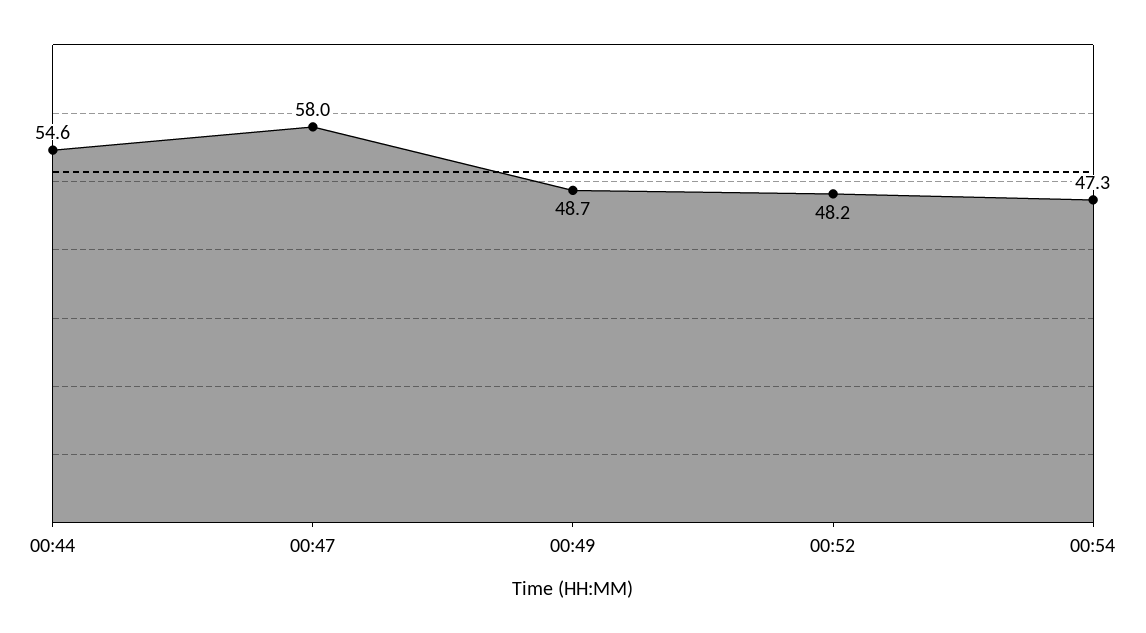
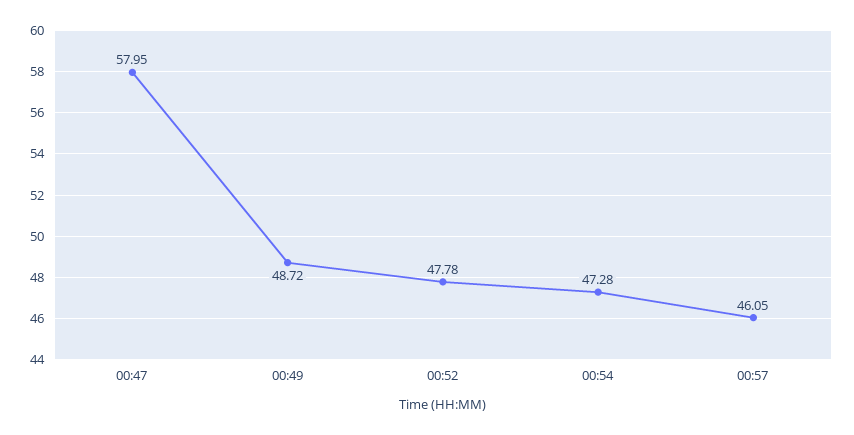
00:44: 54.6 -> none
00:52: 48.2 -> 47.78
00:57: none -> 46.05

